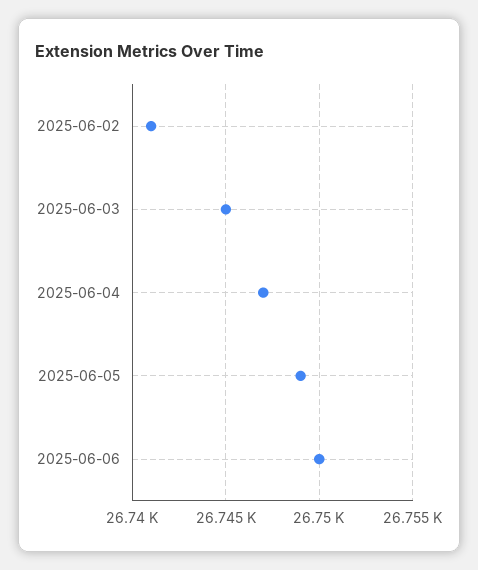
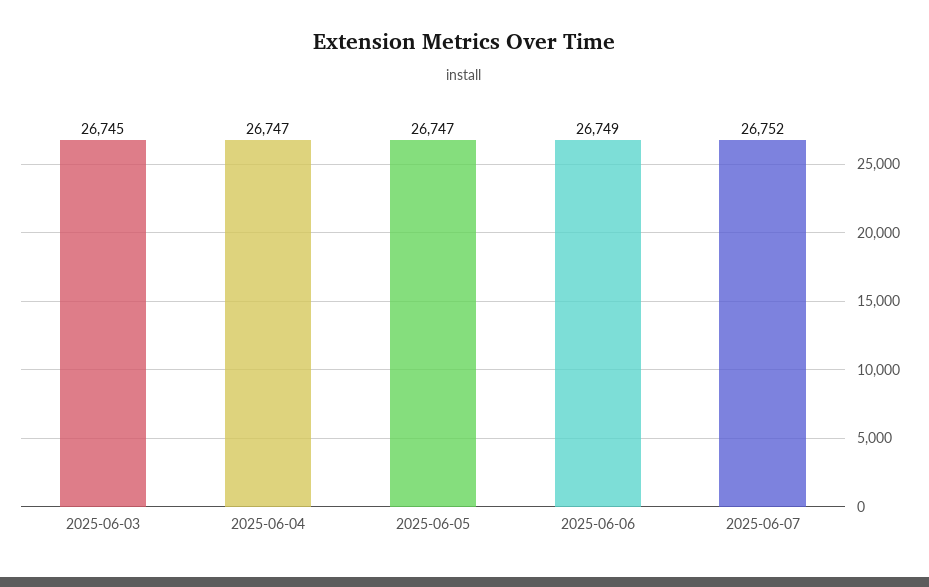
2025-06-02: 26741 -> none
2025-06-05: 26749 -> 26747
2025-06-06: 26750 -> 26749
2025-06-07: none -> 26752

